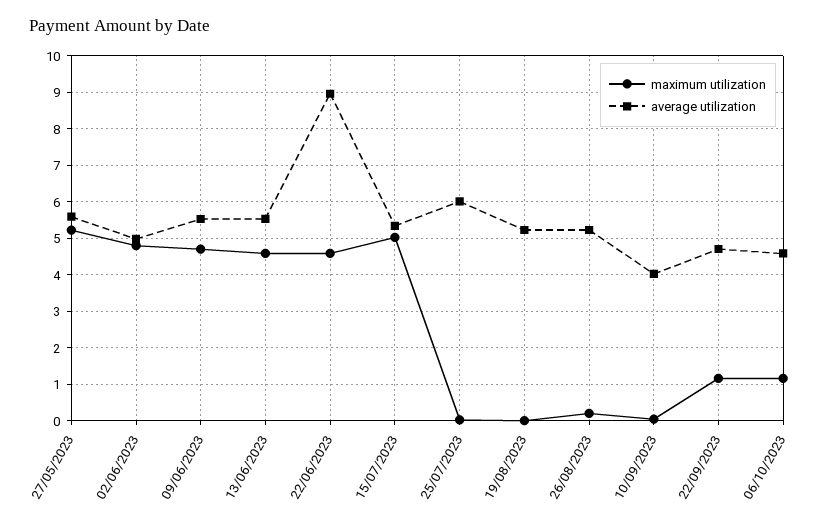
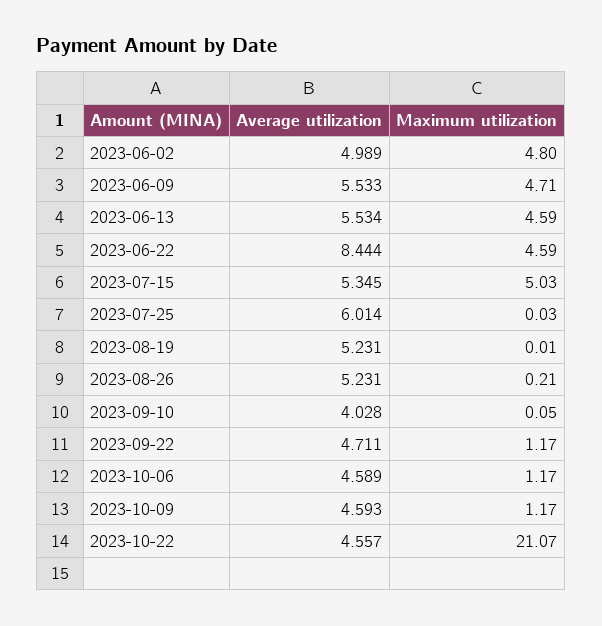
maximum utilization, 27/05/2023: 5.2 -> none
average utilization, 27/05/2023: 5.6 -> none
average utilization, 22/06/2023: 9 -> 8.444
average utilization, 2023-10-09: none -> 4.593
maximum utilization, 2023-10-09: none -> 1.17
average utilization, 2023-10-22: none -> 4.557
maximum utilization, 2023-10-22: none -> 21.07

